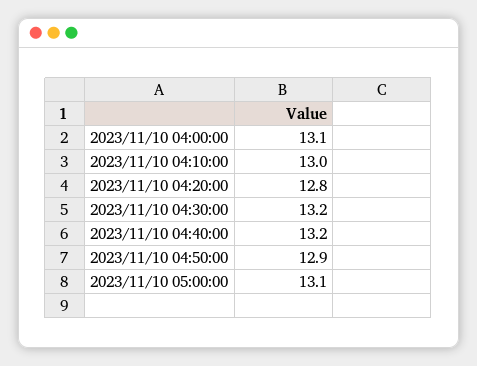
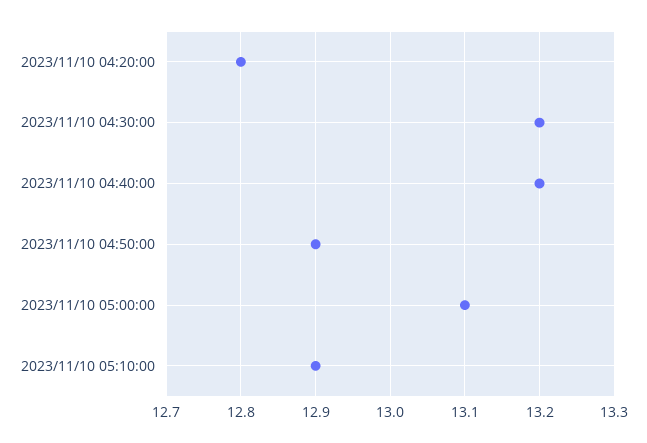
2023/11/10 04:00:00: 13.1 -> none
2023/11/10 04:10:00: 13 -> none
2023/11/10 05:10:00: none -> 12.9

